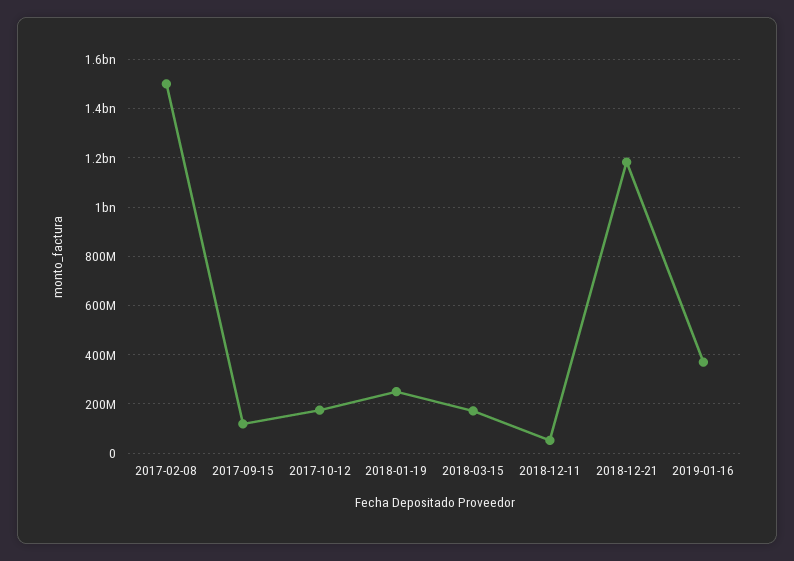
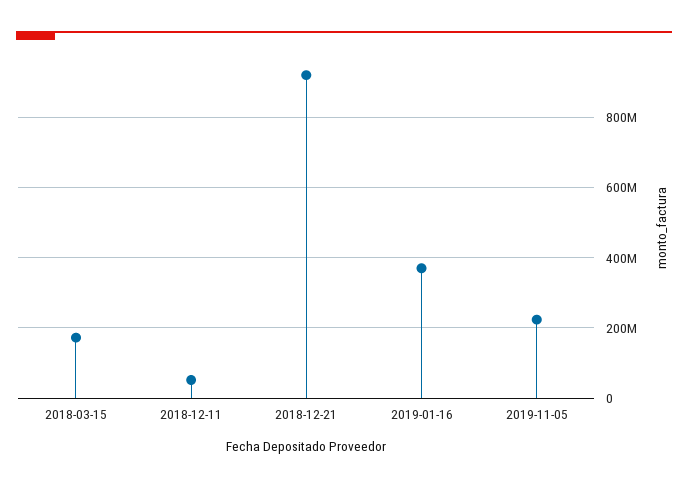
2017-02-08: 1500000000 -> none
2017-09-15: 125000000 -> none
2017-10-12: 175000000 -> none
2018-01-19: 250000000 -> none
2018-12-21: 1175000000 -> 920000000
2019-11-05: none -> 220000000

